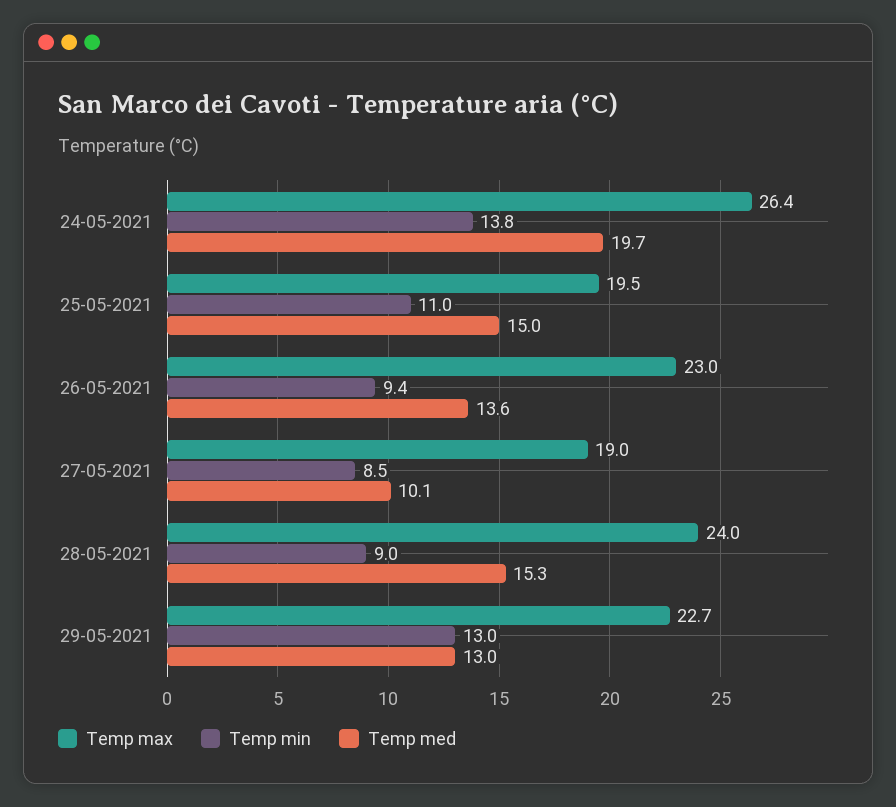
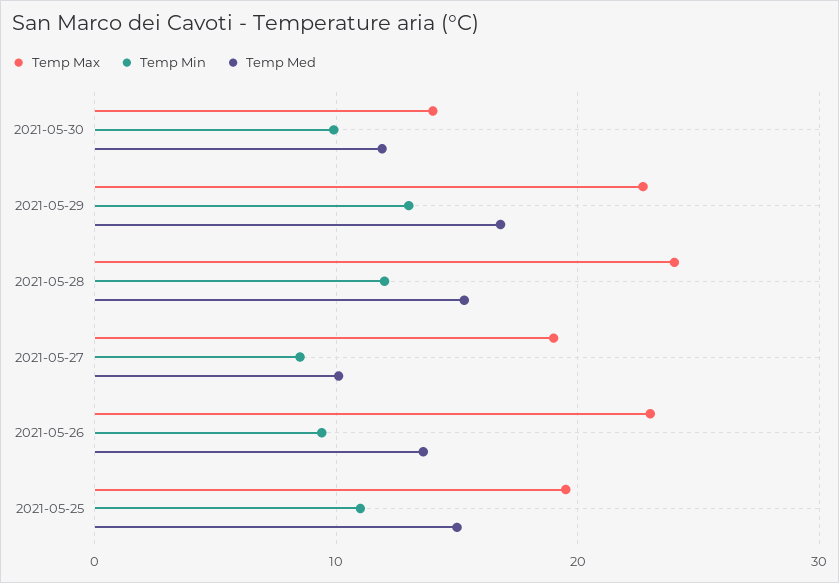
Temp max, 24-05-2021: 26.4 -> none
Temp min, 24-05-2021: 13.8 -> none
Temp med, 24-05-2021: 19.7 -> none
Temp min, 28-05-2021: 9 -> 12
Temp med, 29-05-2021: 13 -> 17
Temp max, 2021-05-30: none -> 14
Temp min, 2021-05-30: none -> 10
Temp med, 2021-05-30: none -> 12

